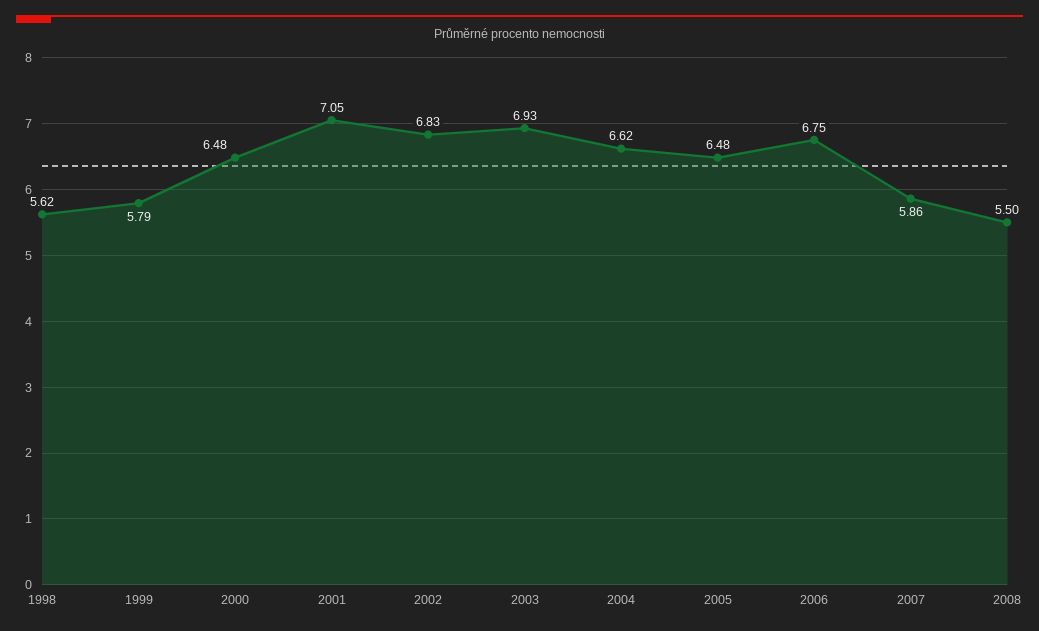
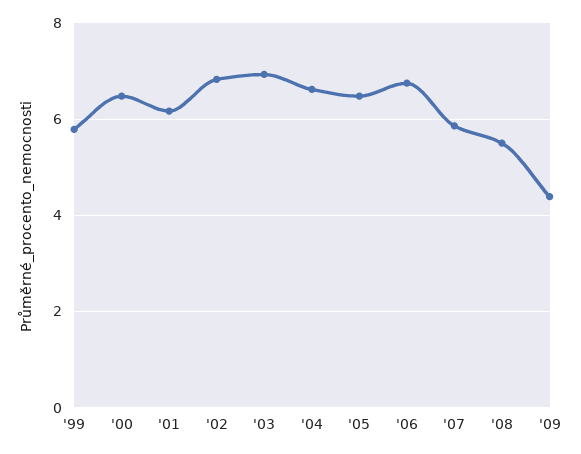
1998: 5.62 -> none
2001: 7.05 -> 6.2
'09: none -> 4.4

